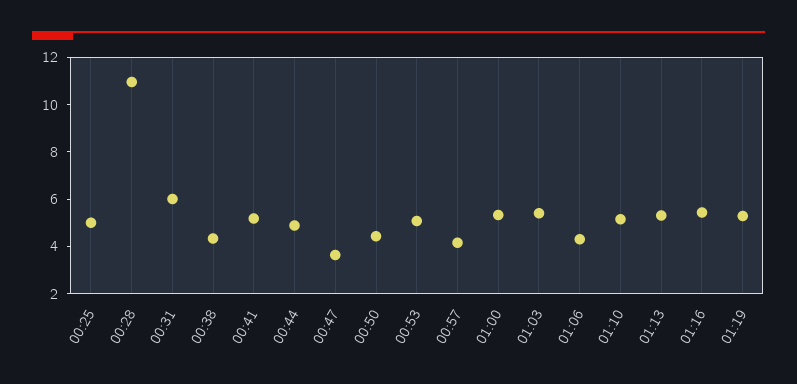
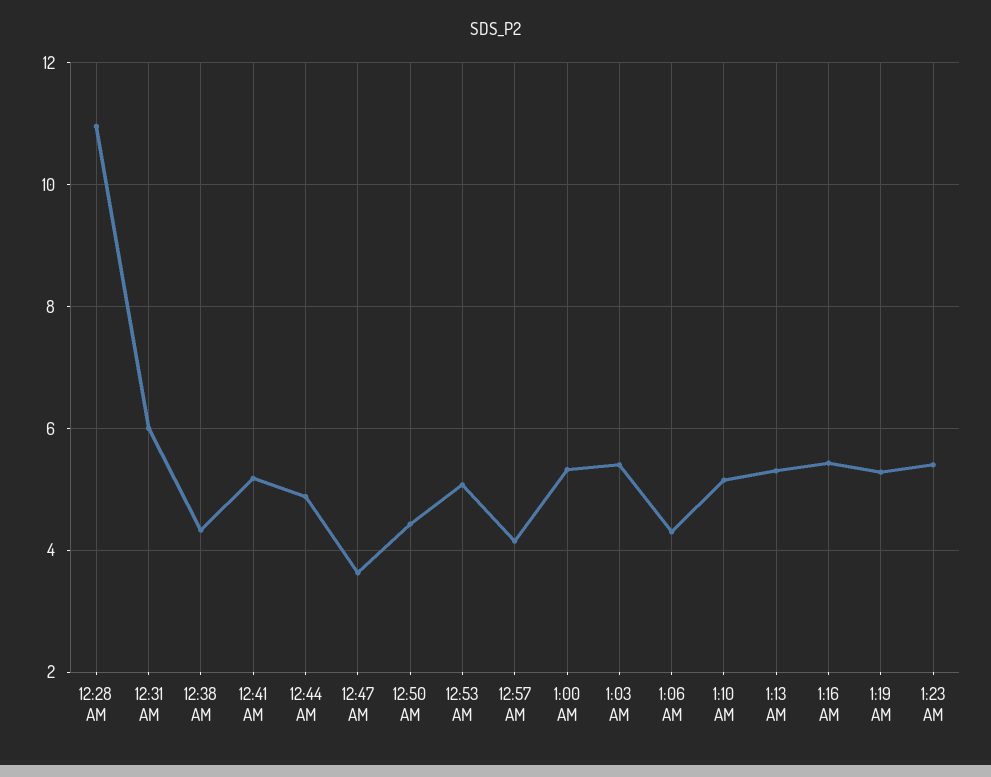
00:25: 5 -> none
1:23 AM: none -> 5.4

